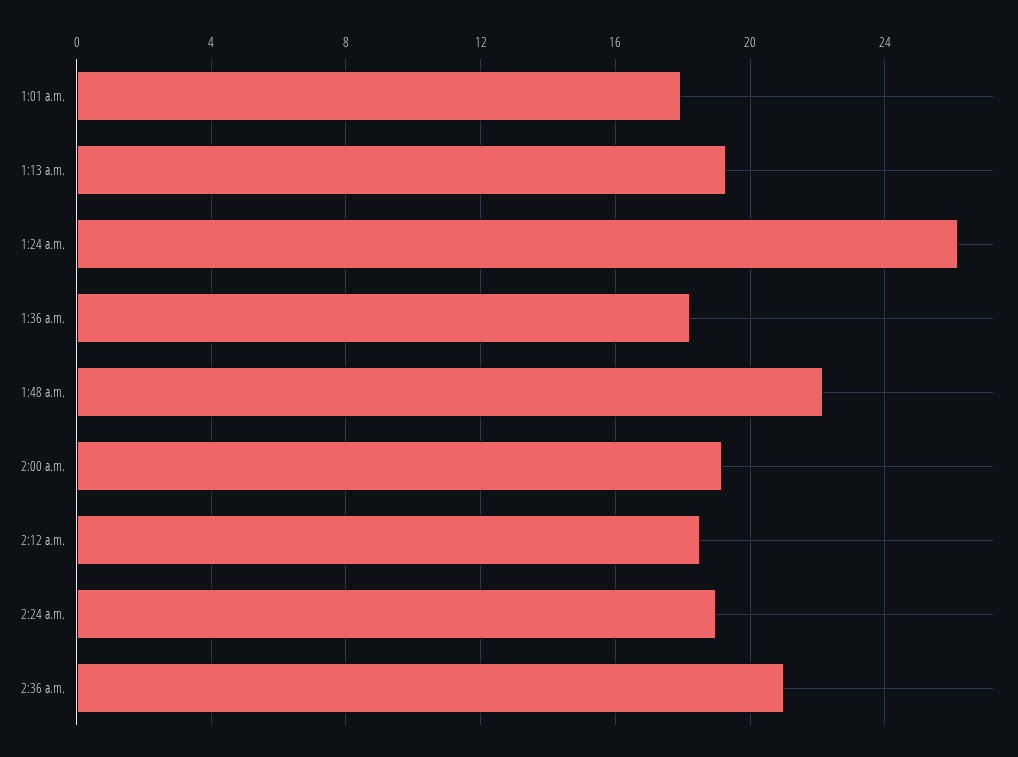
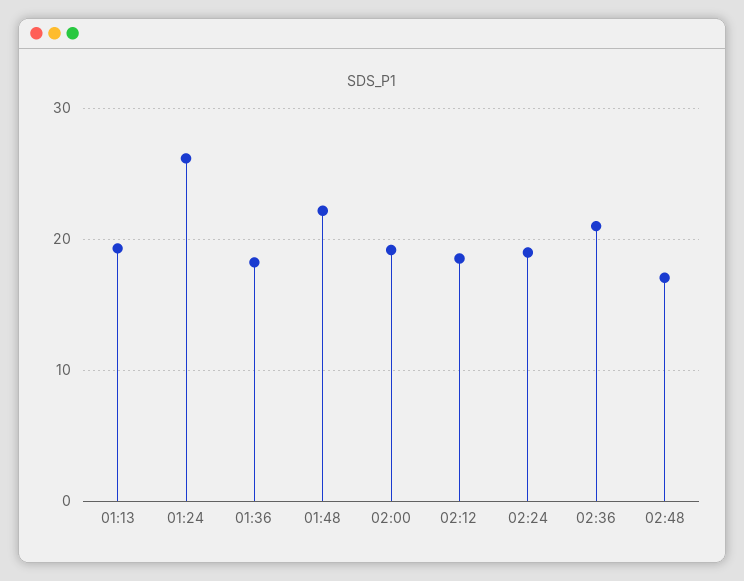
1:01 a.m.: 18 -> none
02:48: none -> 17

